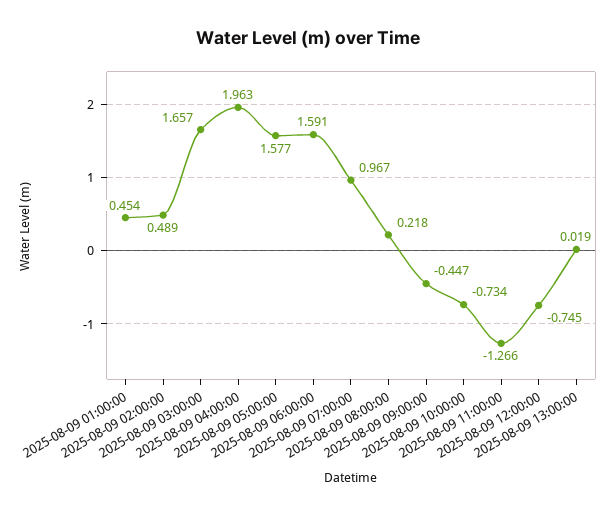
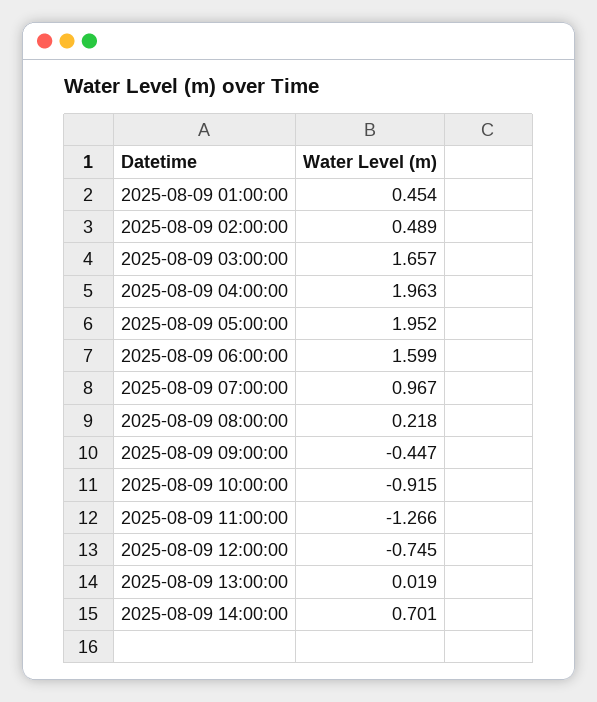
2025-08-09 05:00:00: 1.577 -> 1.952
2025-08-09 06:00:00: 1.591 -> 1.599
2025-08-09 10:00:00: -0.734 -> -0.915
2025-08-09 14:00:00: none -> 0.701

